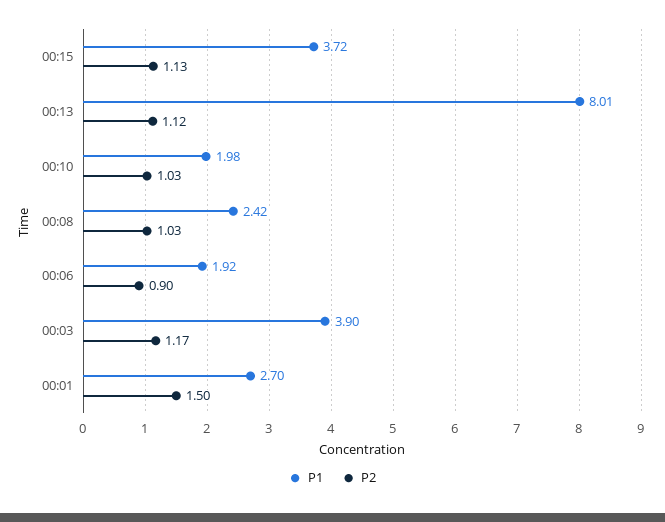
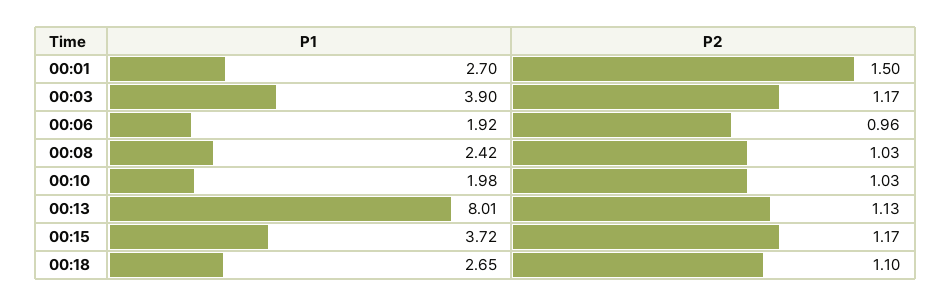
P2, 00:15: 1.13 -> 1.17
P2, 00:13: 1.12 -> 1.13
P2, 00:06: 0.9 -> 0.96
P1, 00:18: none -> 2.65
P2, 00:18: none -> 1.1

